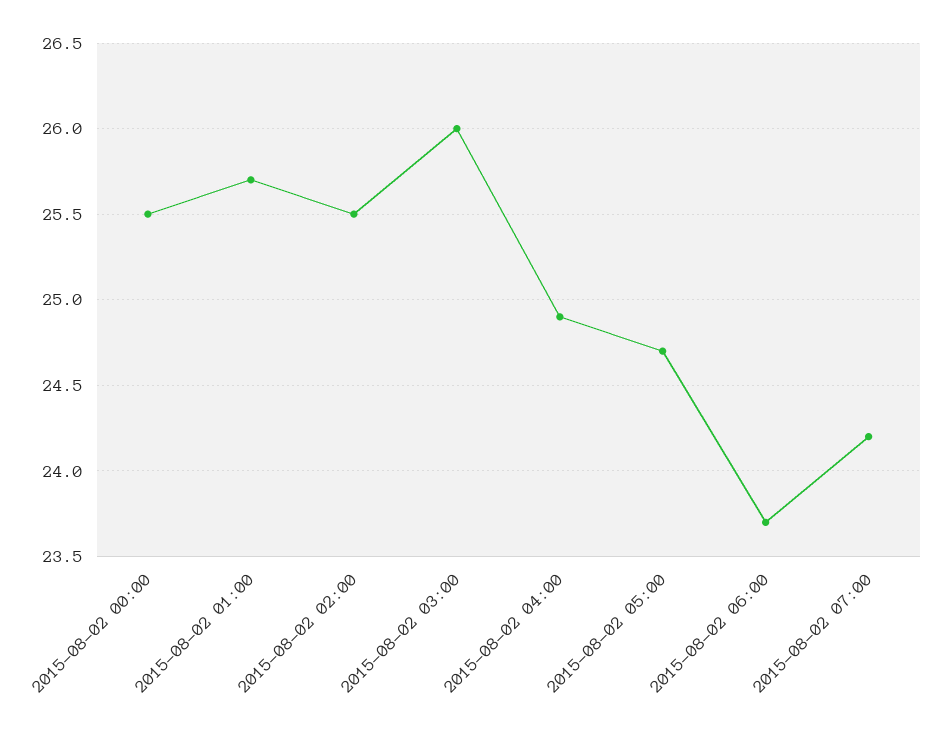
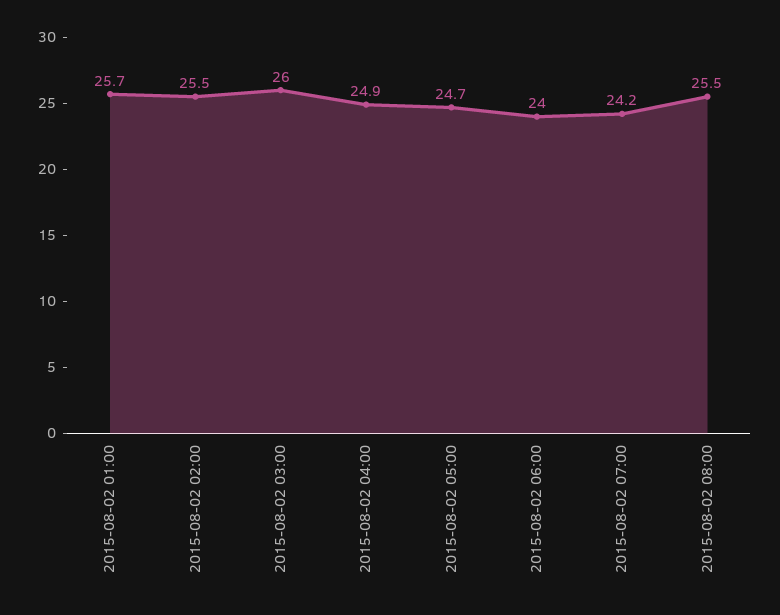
2015-08-02 00:00: 25.5 -> none
2015-08-02 06:00: 23.7 -> 24
2015-08-02 08:00: none -> 25.5

